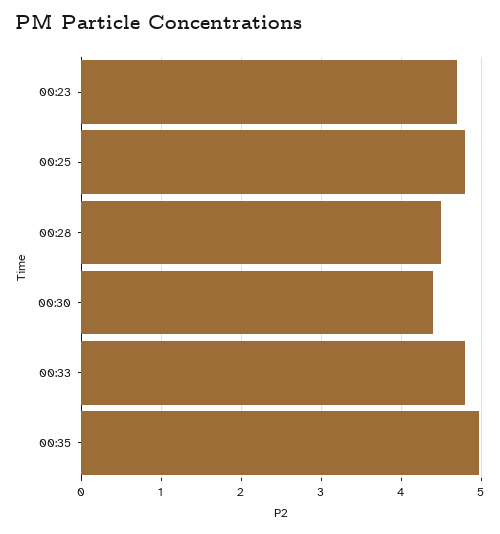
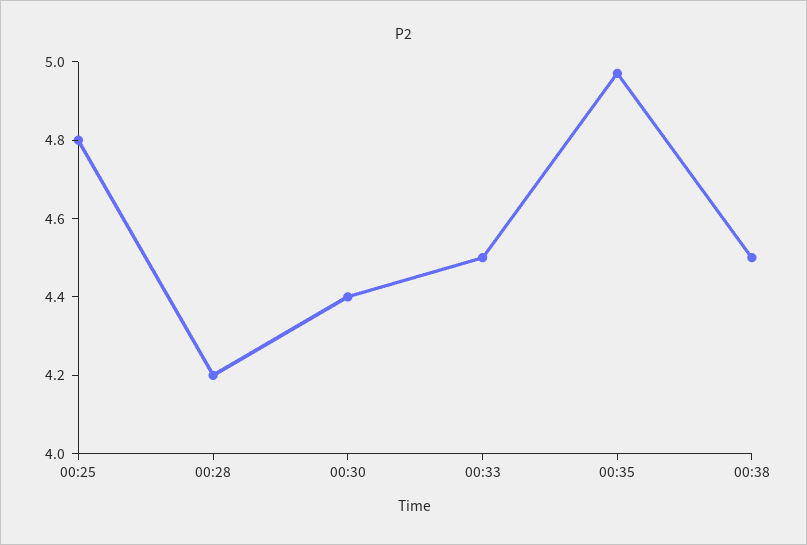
00:23: 4.7 -> none
00:28: 4.5 -> 4.2
00:33: 4.8 -> 4.5
00:38: none -> 4.5

